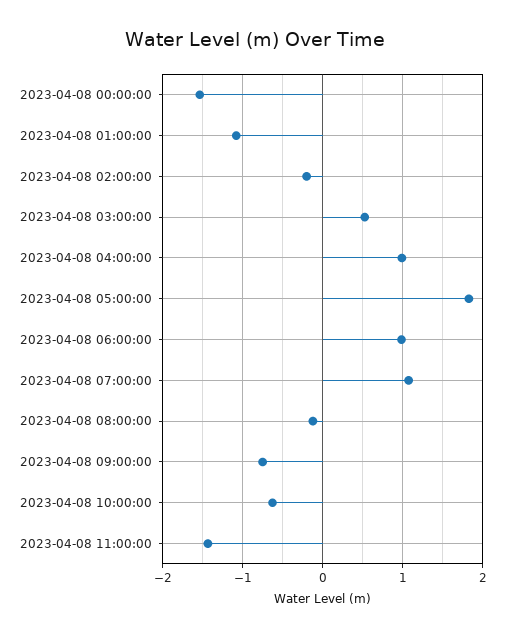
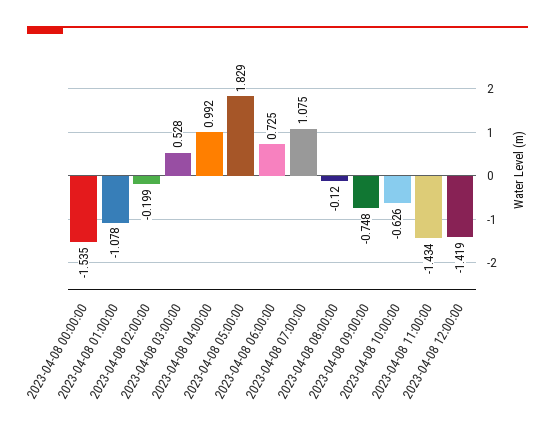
2023-04-08 06:00:00: 1 -> 0.725
2023-04-08 12:00:00: none -> -1.419

